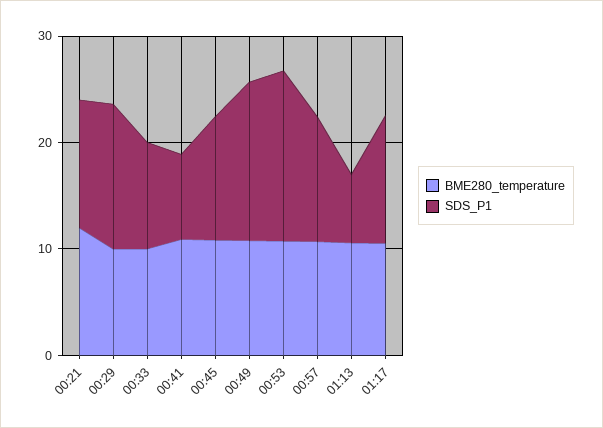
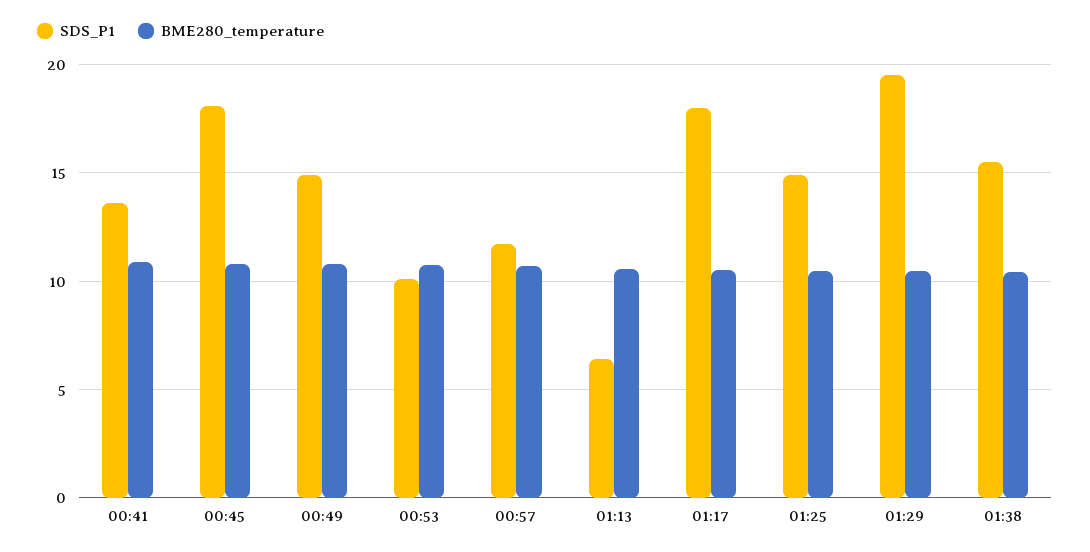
BME280_temperature, 00:21: 12 -> none
SDS_P1, 00:21: 12 -> none
BME280_temperature, 00:29: 10 -> none
SDS_P1, 00:29: 14 -> none
BME280_temperature, 00:33: 10 -> none
SDS_P1, 00:33: 10 -> none
SDS_P1, 00:41: 8 -> 13.5
SDS_P1, 00:45: 12 -> 18
SDS_P1, 00:53: 16 -> 10
SDS_P1, 01:17: 12 -> 18
SDS_P1, 01:25: none -> 15
BME280_temperature, 01:25: none -> 10.5
SDS_P1, 01:29: none -> 19.5
BME280_temperature, 01:29: none -> 10.5
SDS_P1, 01:38: none -> 15.5
BME280_temperature, 01:38: none -> 10.5

